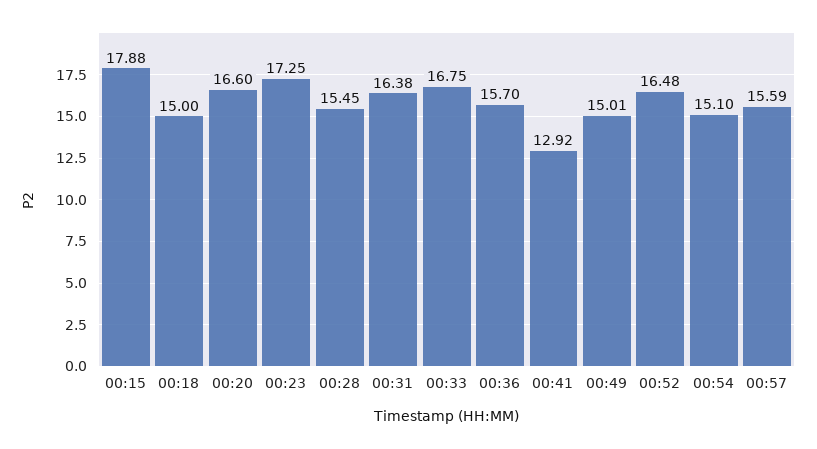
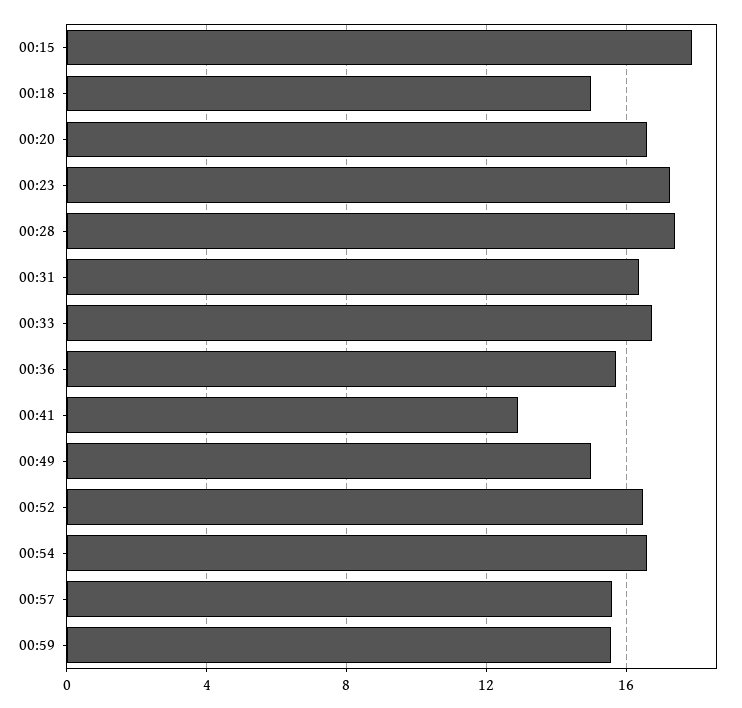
00:28: 15.45 -> 17.5
00:54: 15.1 -> 16.5
00:59: none -> 15.5

